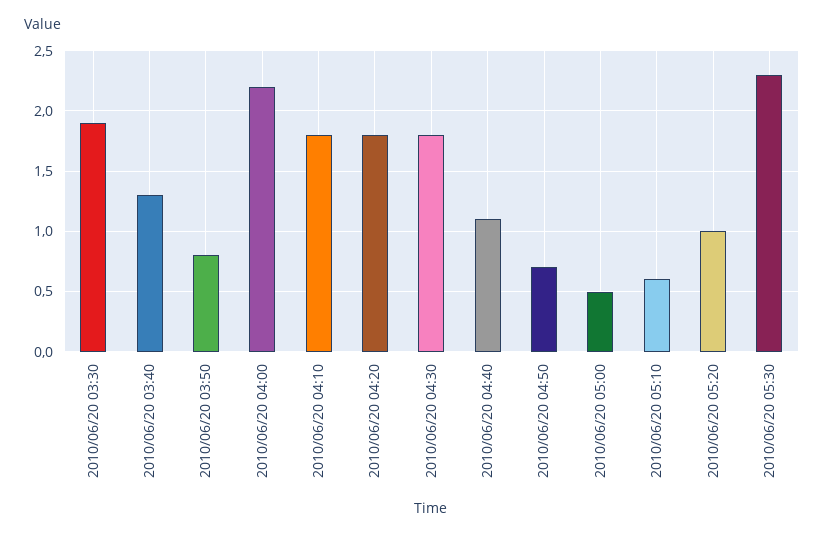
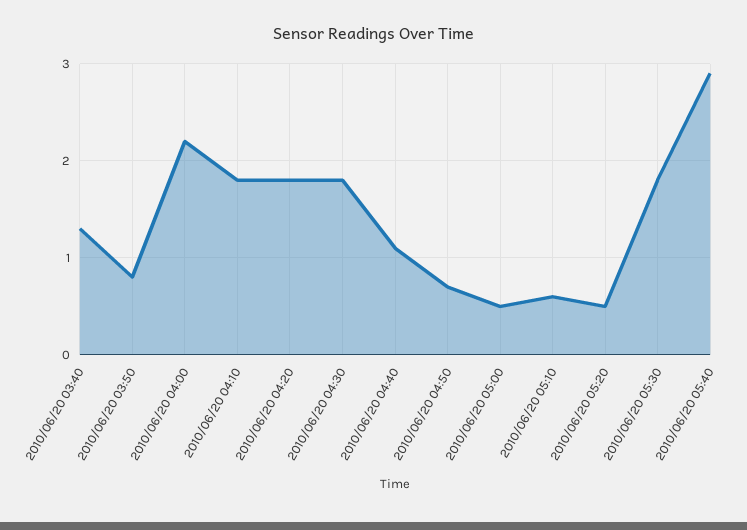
2010/06/20 03:30: 1.9 -> none
2010/06/20 05:20: 1 -> 0.5
2010/06/20 05:30: 2.3 -> 1.8
2010/06/20 05:40: none -> 2.9

